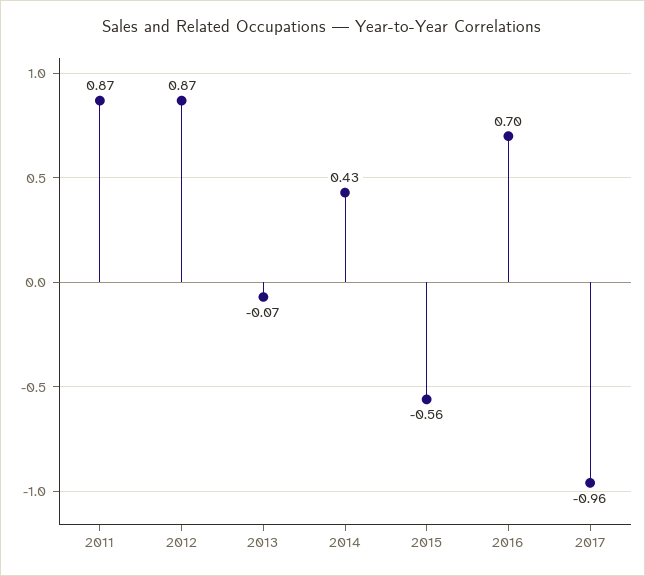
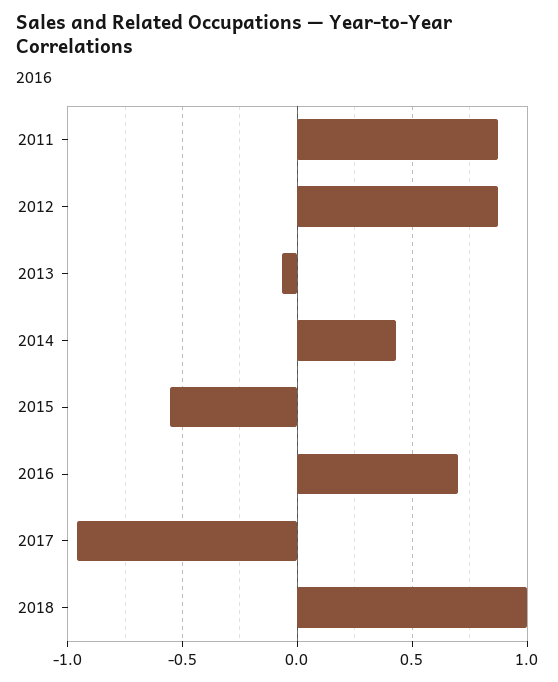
2018: none -> 1

